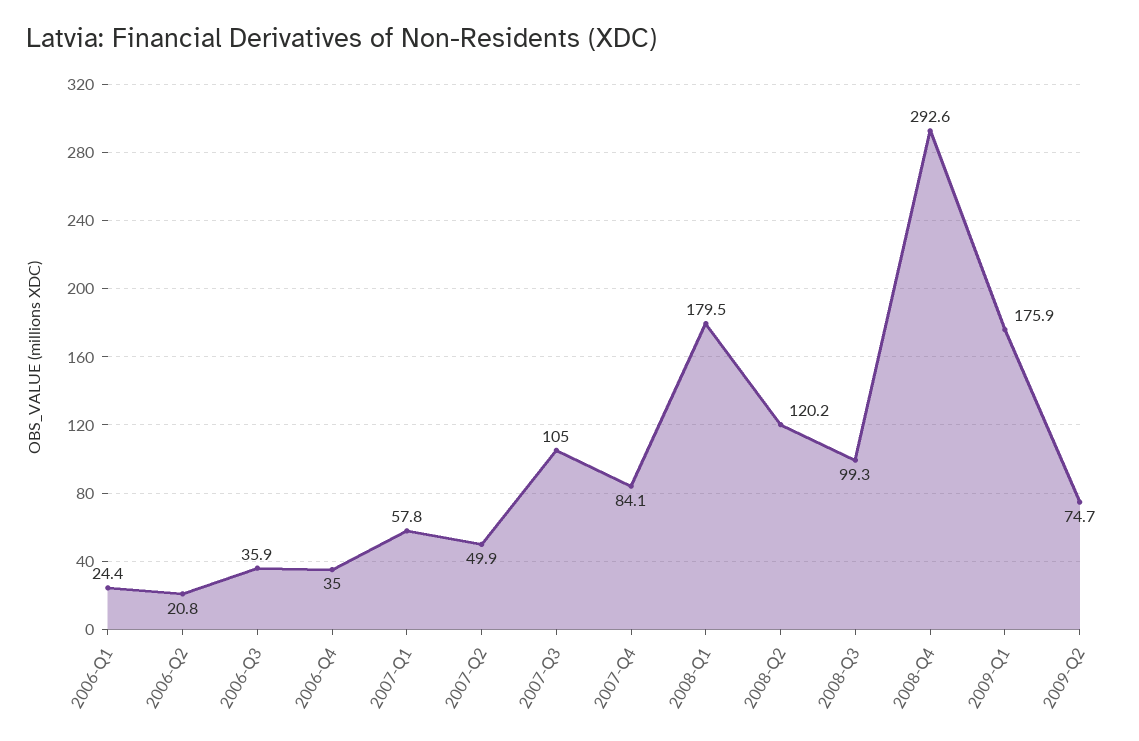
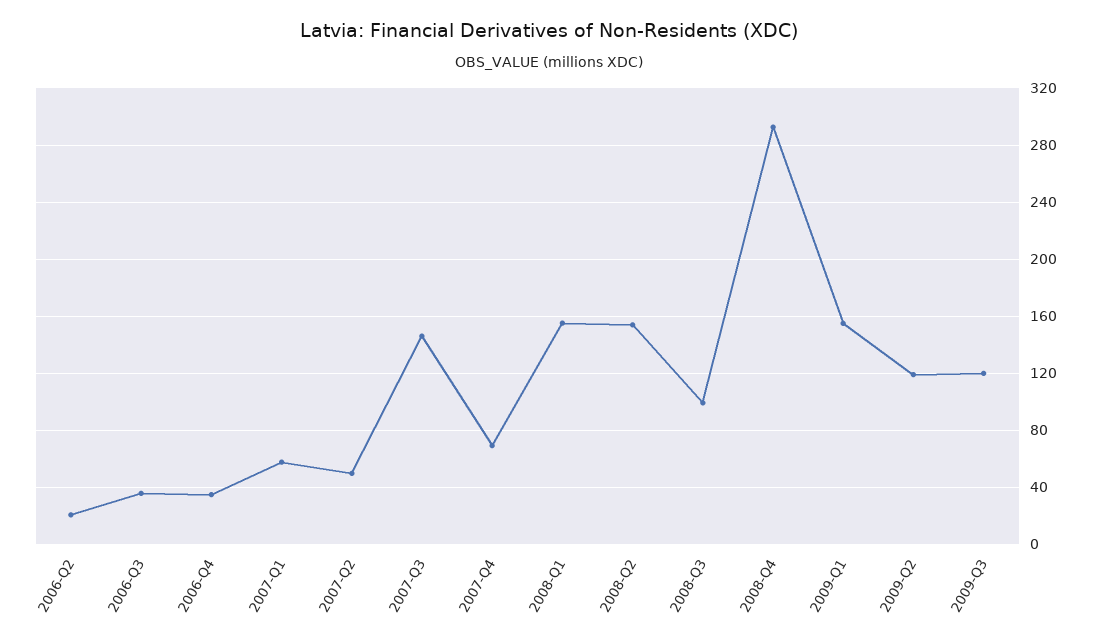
2006-Q1: 24.4 -> none
2007-Q3: 105 -> 145
2007-Q4: 84.1 -> 70
2008-Q1: 179.5 -> 155
2008-Q2: 120.2 -> 155
2009-Q1: 175.9 -> 155
2009-Q2: 74.7 -> 120
2009-Q3: none -> 120

